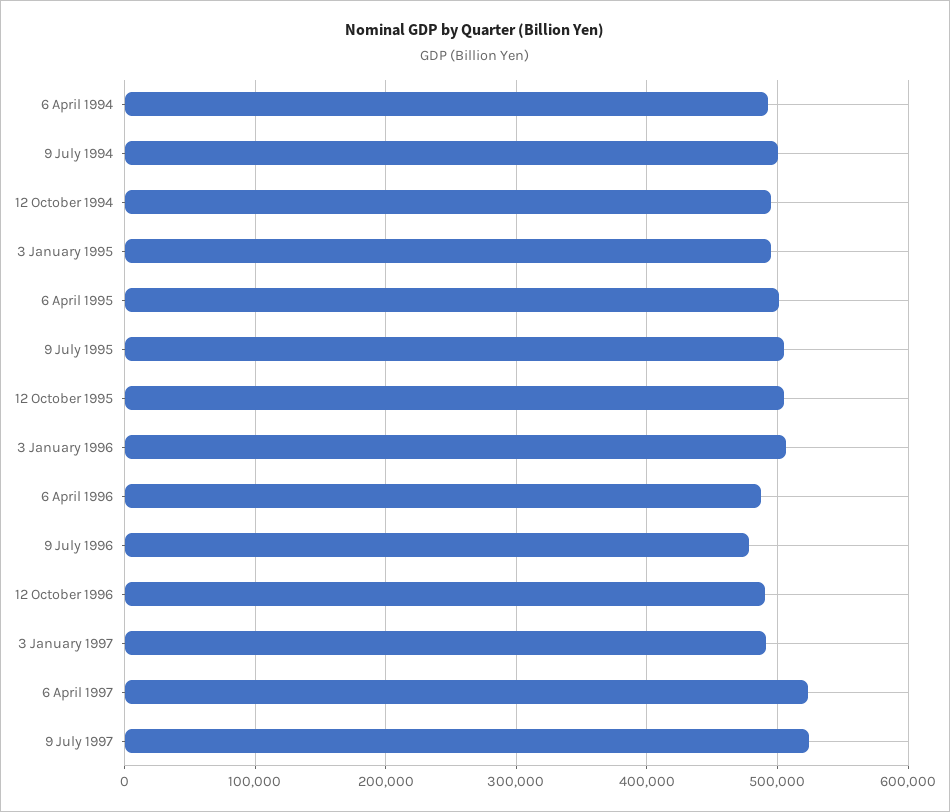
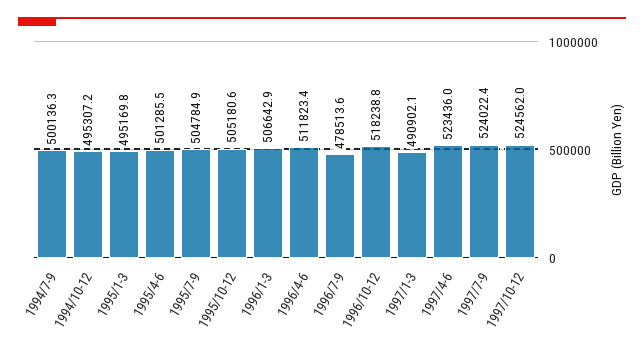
6 April 1994: 490000 -> none
6 April 1996: 490000 -> 511823.4
12 October 1996: 490000 -> 518238.8
1997/10-12: none -> 524562

